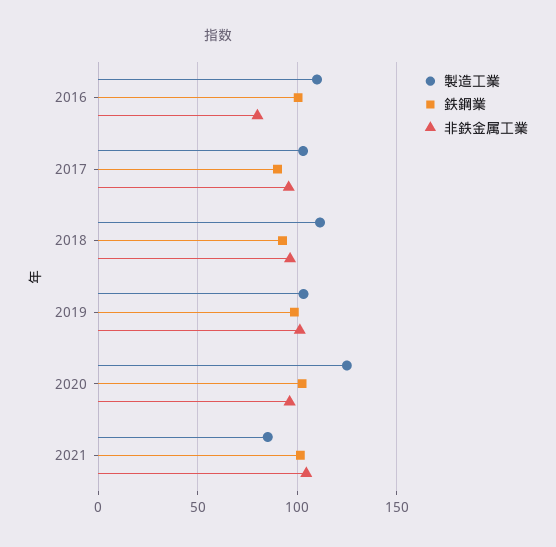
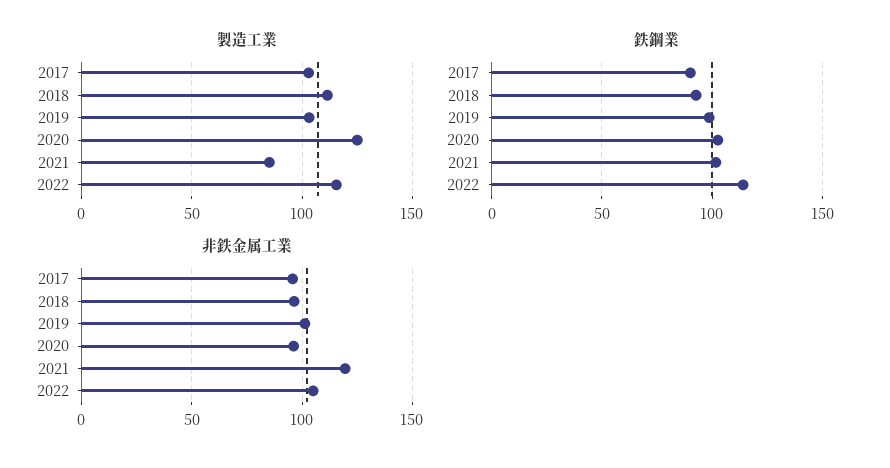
製造工業, 2016: 110 -> none
鉄鋼業, 2016: 100 -> none
非鉄金属工業, 2016: 80 -> none
非鉄金属工業, 2021: 105 -> 120
製造工業, 2022: none -> 115
鉄鋼業, 2022: none -> 115
非鉄金属工業, 2022: none -> 105

